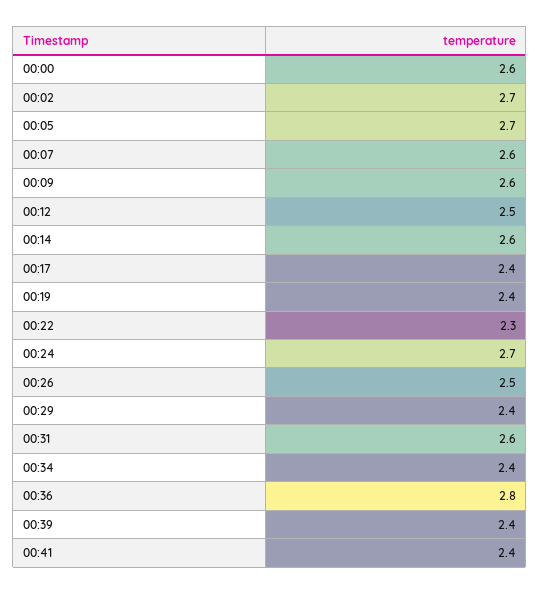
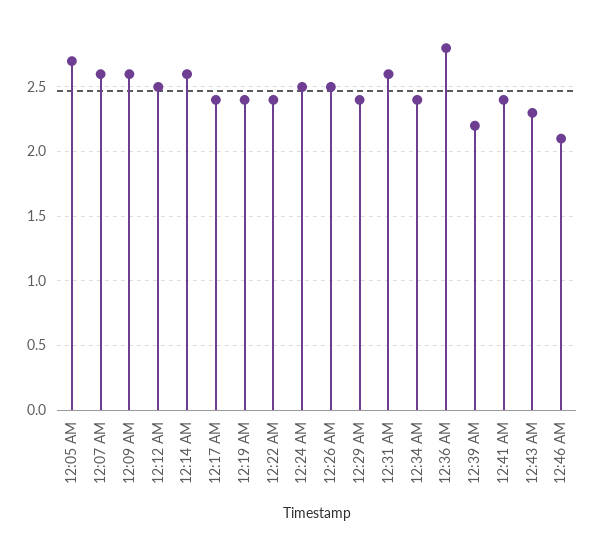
00:00: 2.6 -> none
00:02: 2.7 -> none
00:22: 2.3 -> 2.4
00:24: 2.7 -> 2.5
00:39: 2.4 -> 2.2
12:43 AM: none -> 2.3
12:46 AM: none -> 2.1

